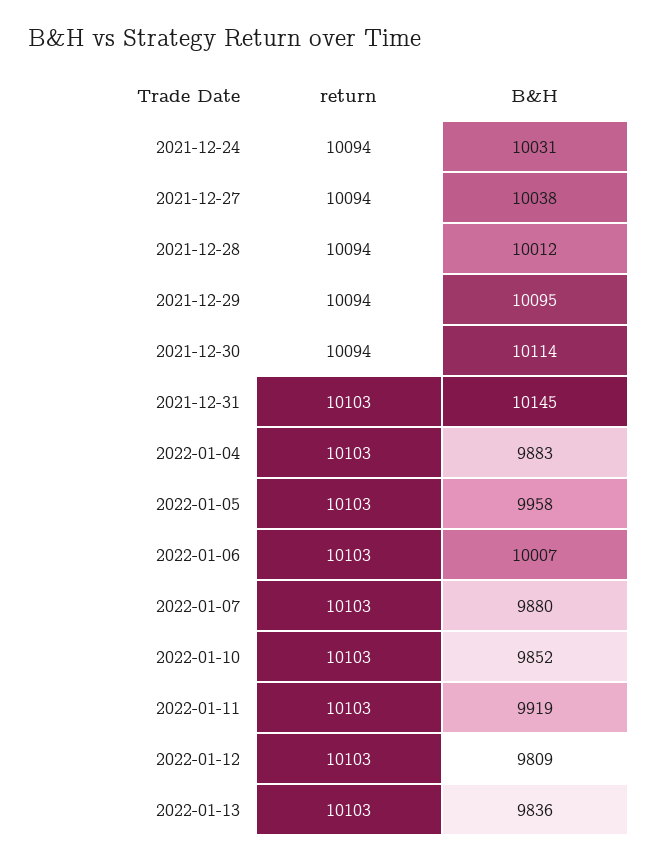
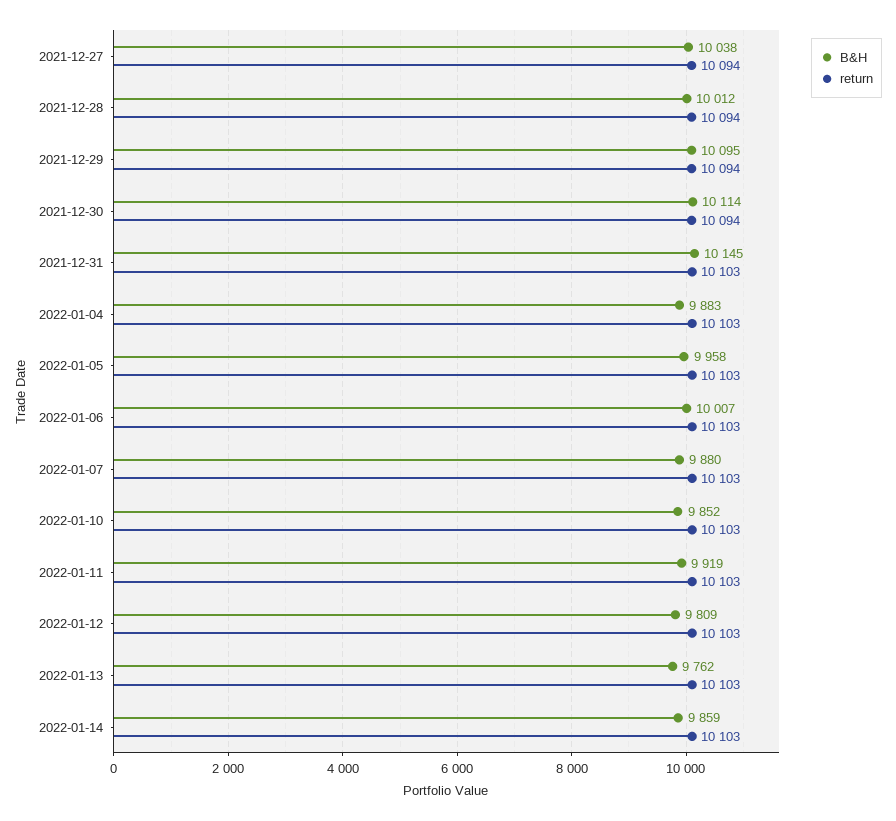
return, 2021-12-24: 10094 -> none
B&H, 2021-12-24: 10031 -> none
B&H, 2022-01-13: 9836 -> 9762
B&H, 2022-01-14: none -> 9859
return, 2022-01-14: none -> 10103

